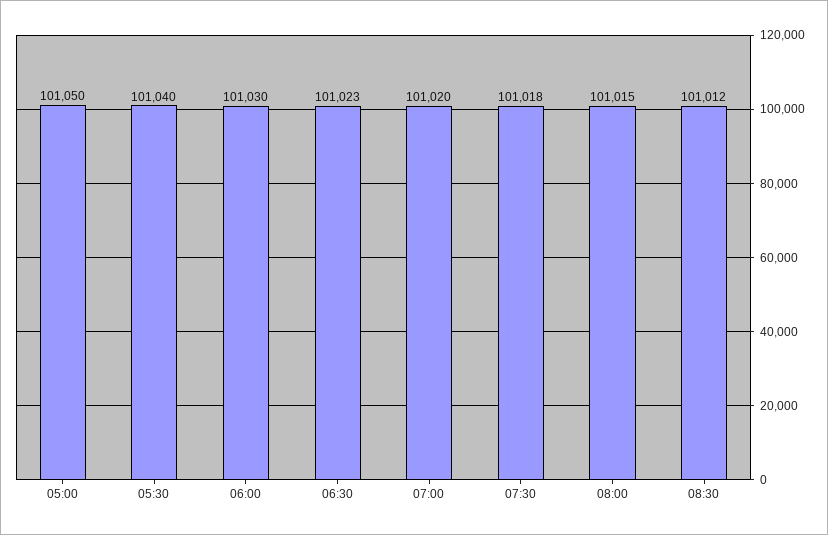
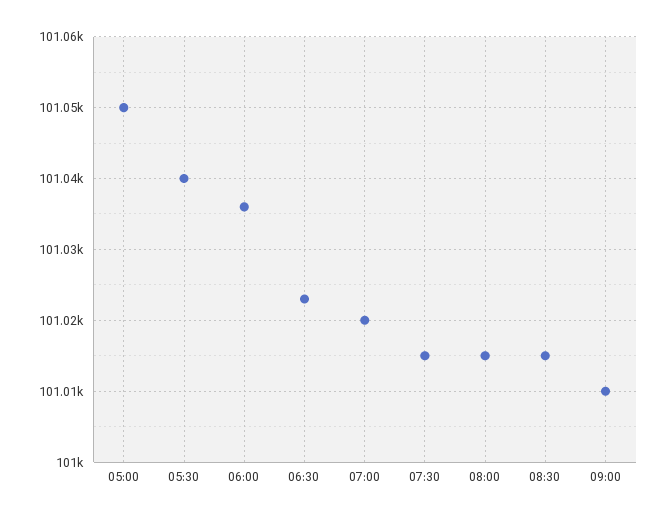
06:00: 101030 -> 101036
07:30: 101018 -> 101015
08:30: 101012 -> 101015
09:00: none -> 101010

